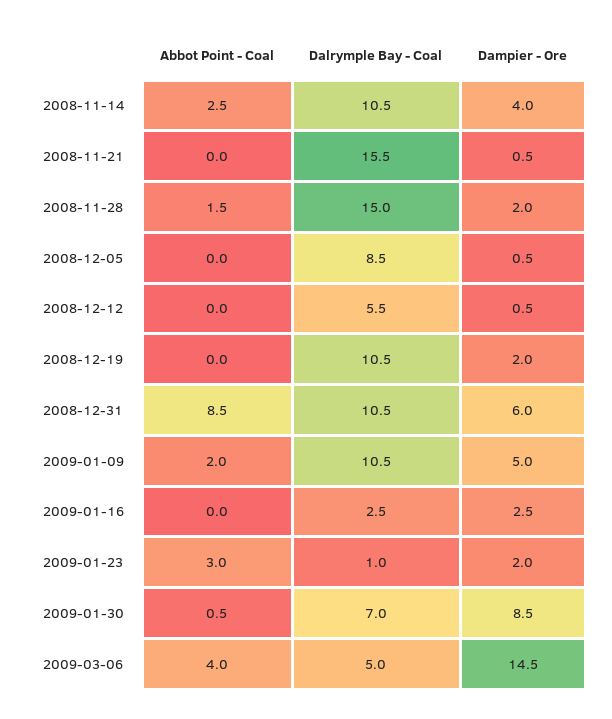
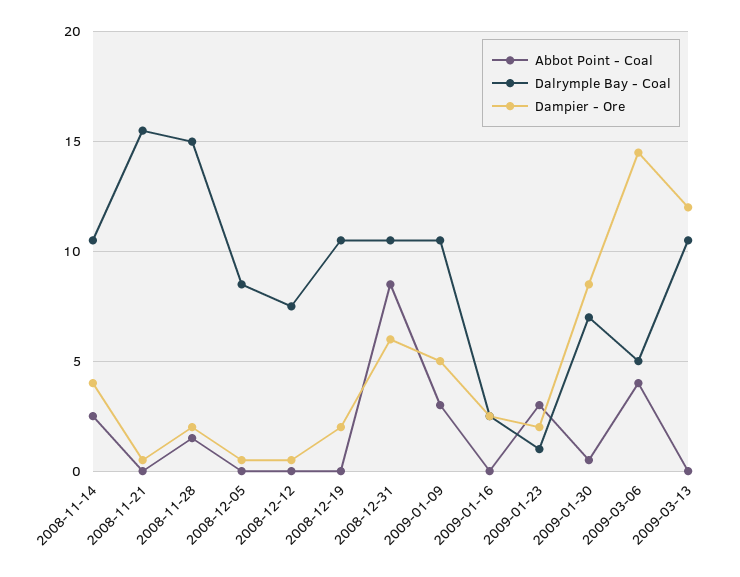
Dalrymple Bay - Coal, 2008-12-12: 5.5 -> 7.5
Abbot Point - Coal, 2009-01-09: 2 -> 3
Abbot Point - Coal, 2009-03-13: none -> 0
Dalrymple Bay - Coal, 2009-03-13: none -> 10.5
Dampier - Ore, 2009-03-13: none -> 12

